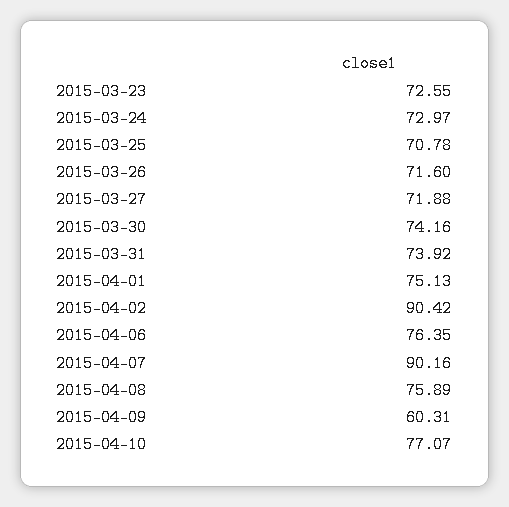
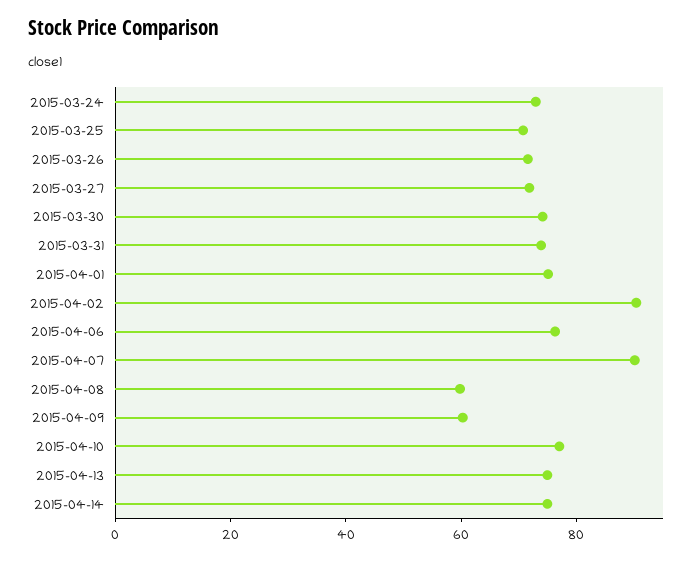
2015-03-23: 72.55 -> none
2015-04-08: 75.89 -> 60
2015-04-13: none -> 75
2015-04-14: none -> 75

